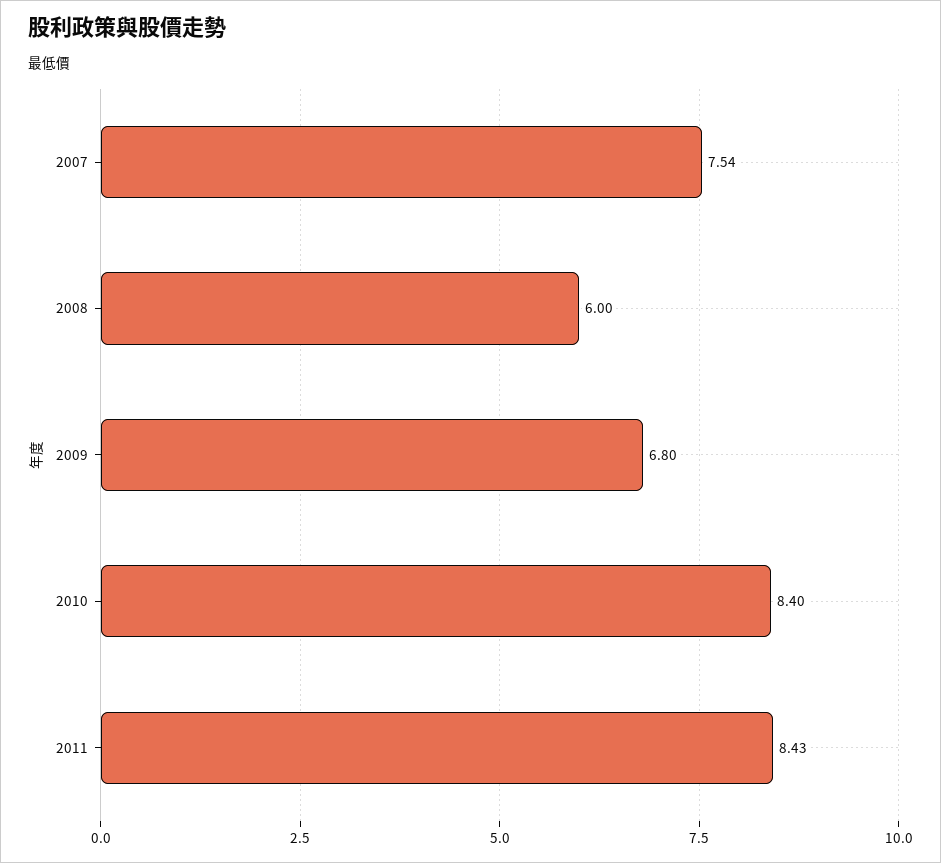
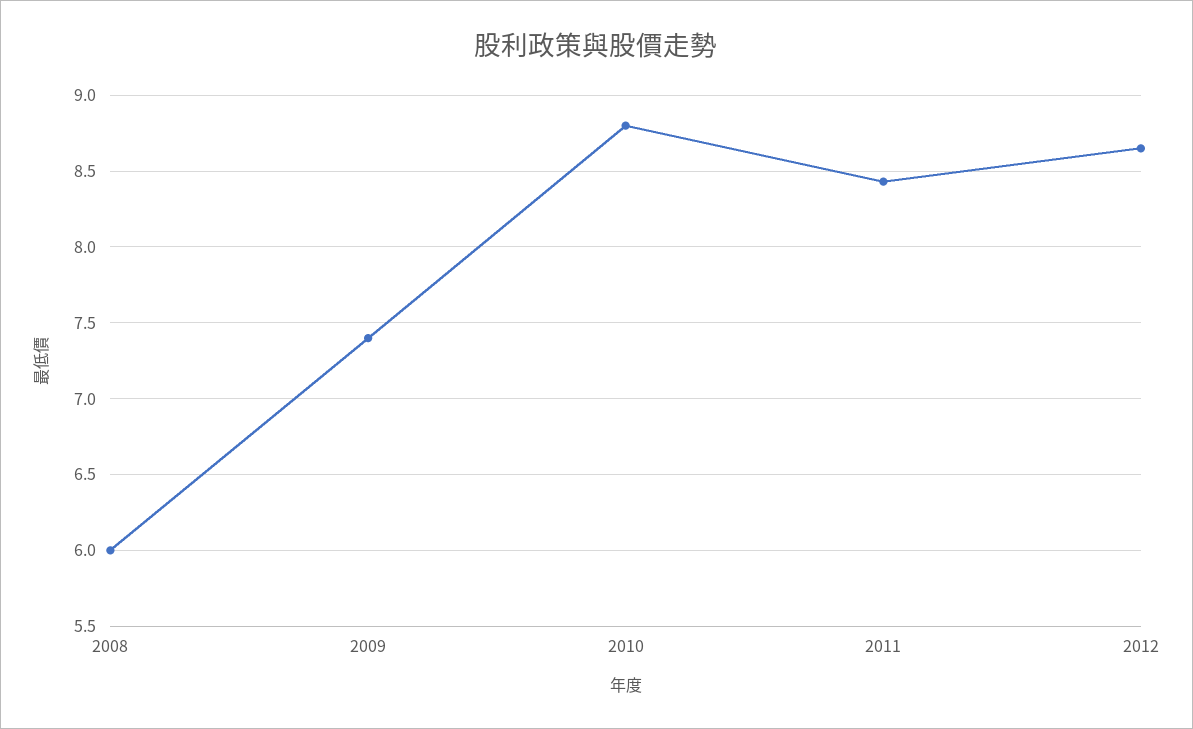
2007: 7.54 -> none
2009: 6.8 -> 7.4
2010: 8.4 -> 8.8
2012: none -> 8.65

